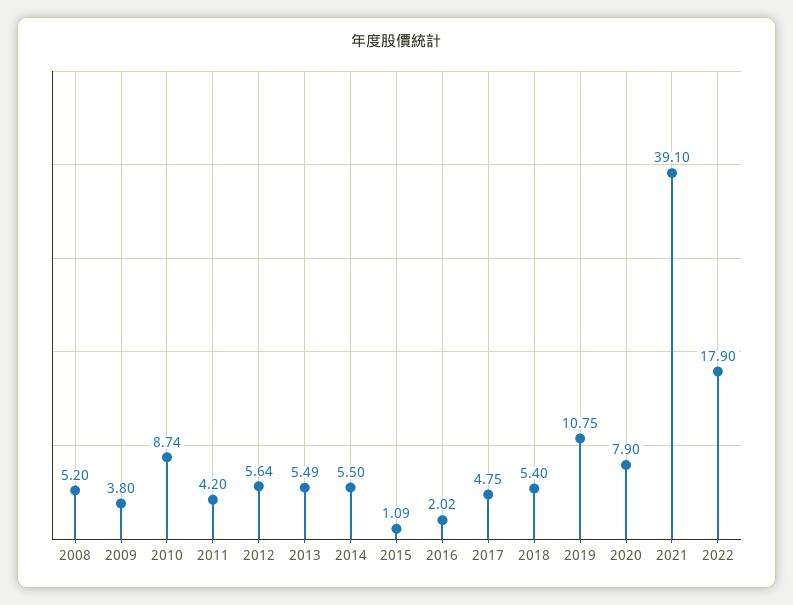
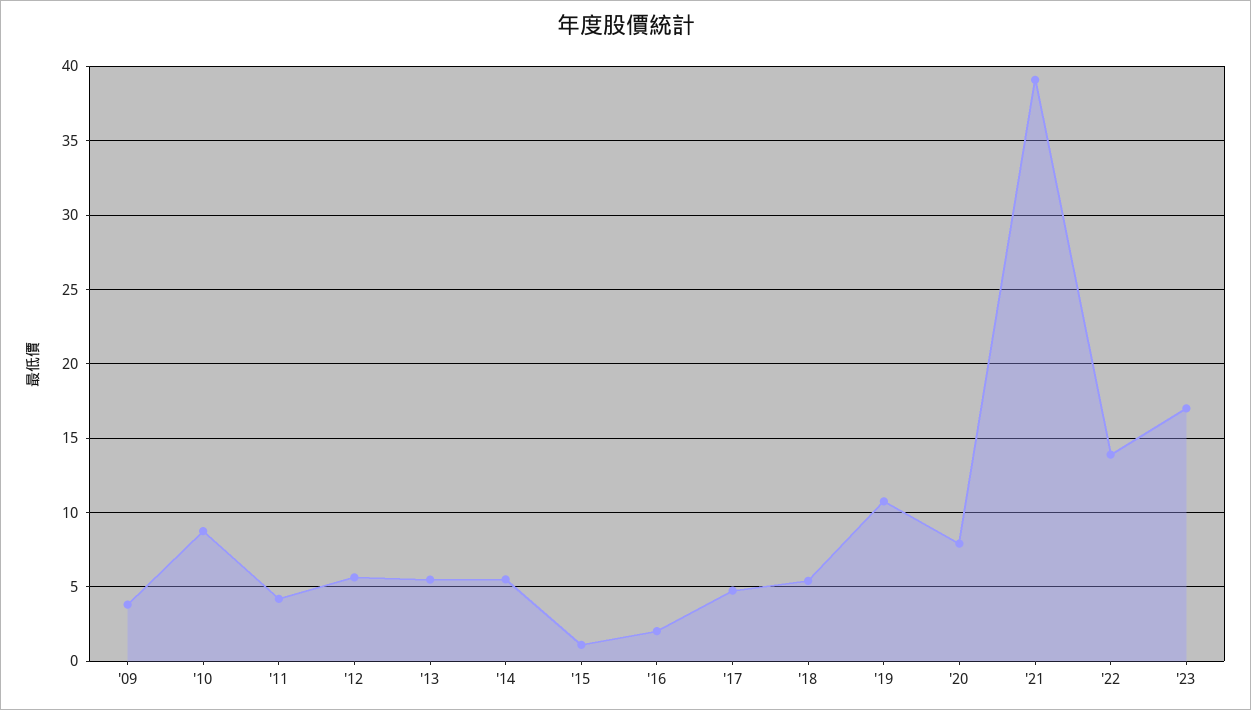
2008: 5.2 -> none
2022: 17.9 -> 14
'23: none -> 17

